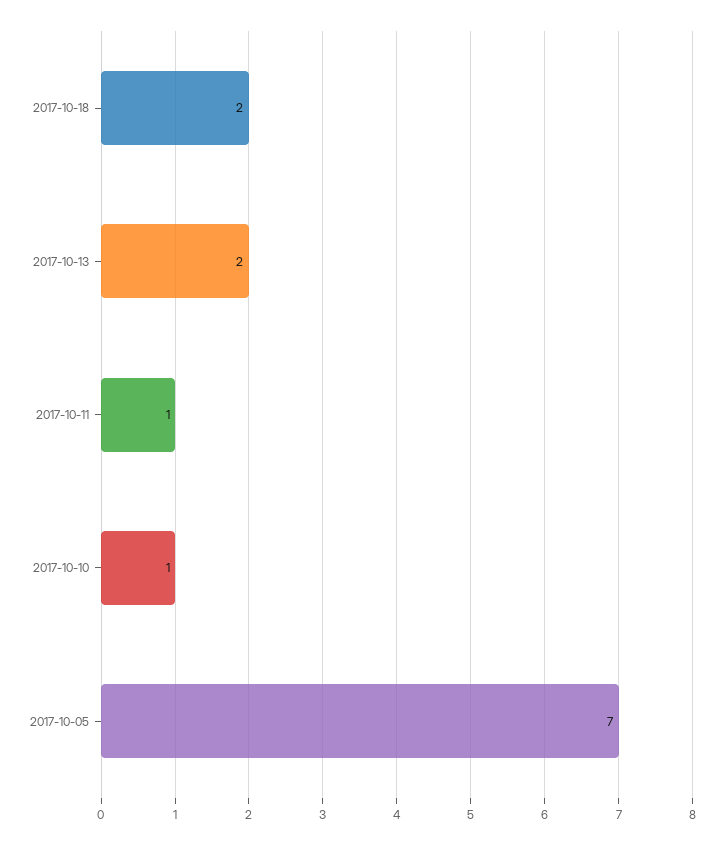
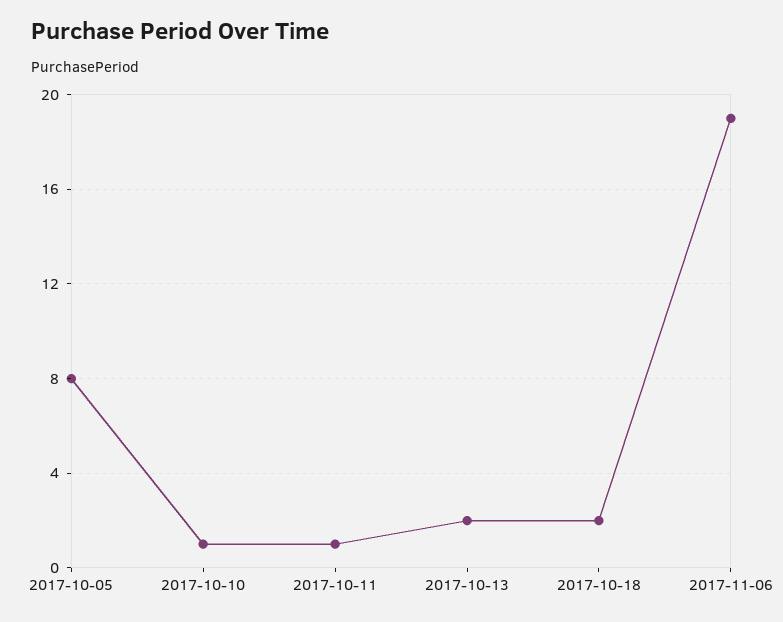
2017-10-05: 7 -> 8
2017-11-06: none -> 19

